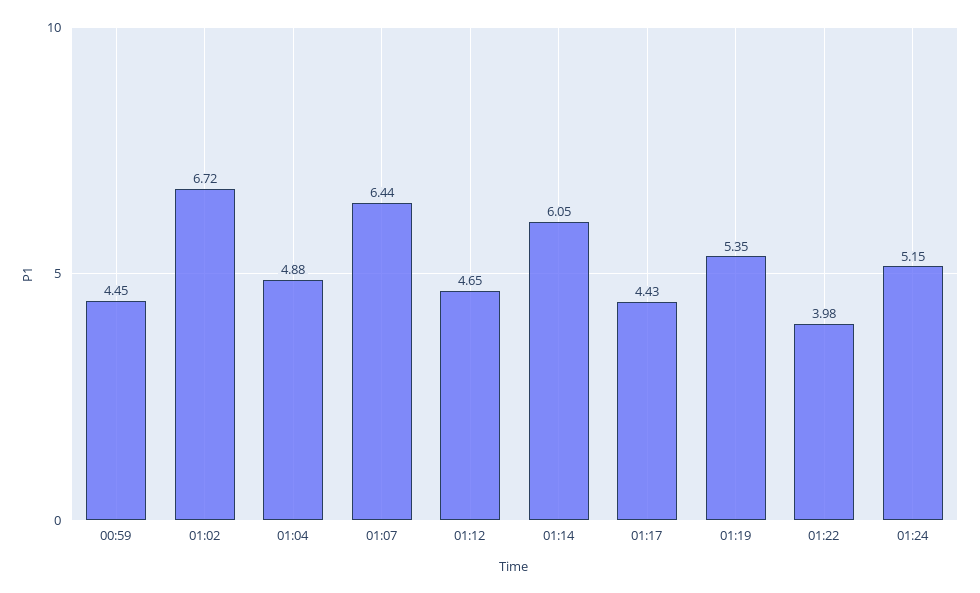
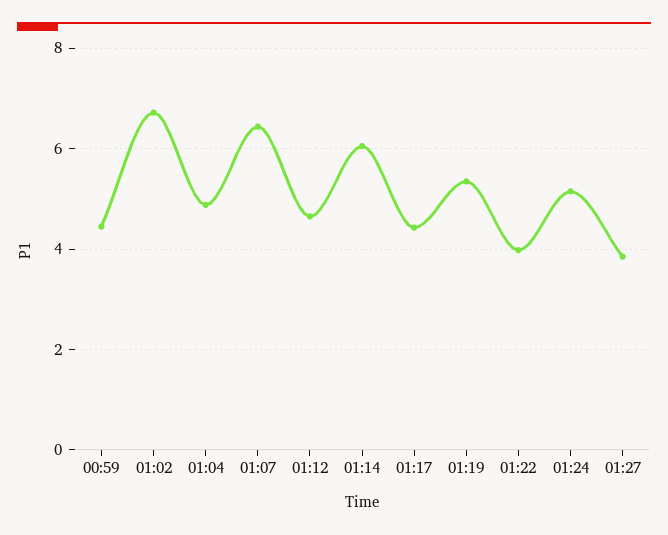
01:27: none -> 3.8

